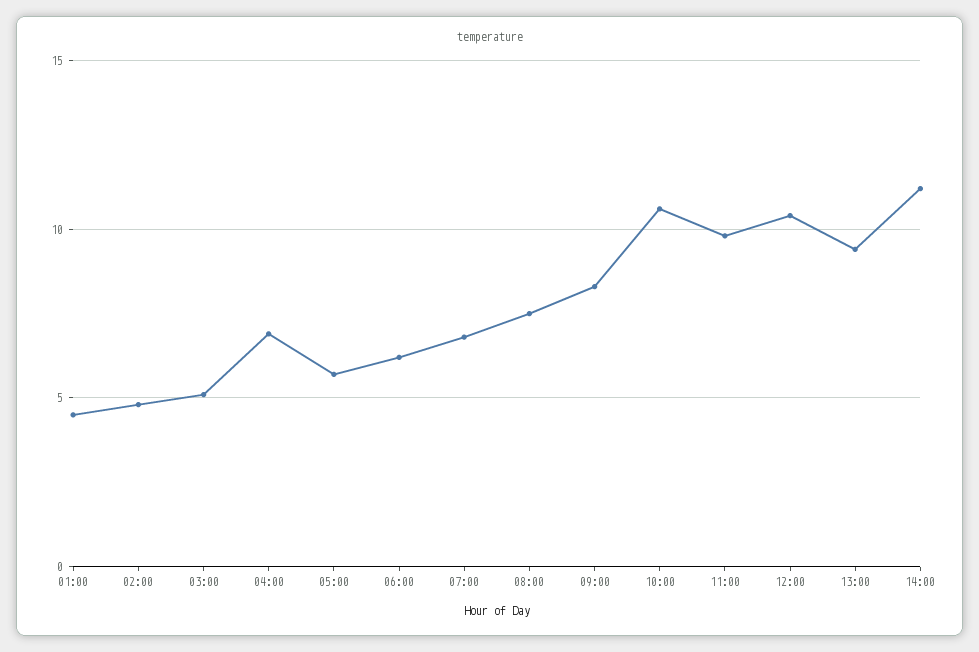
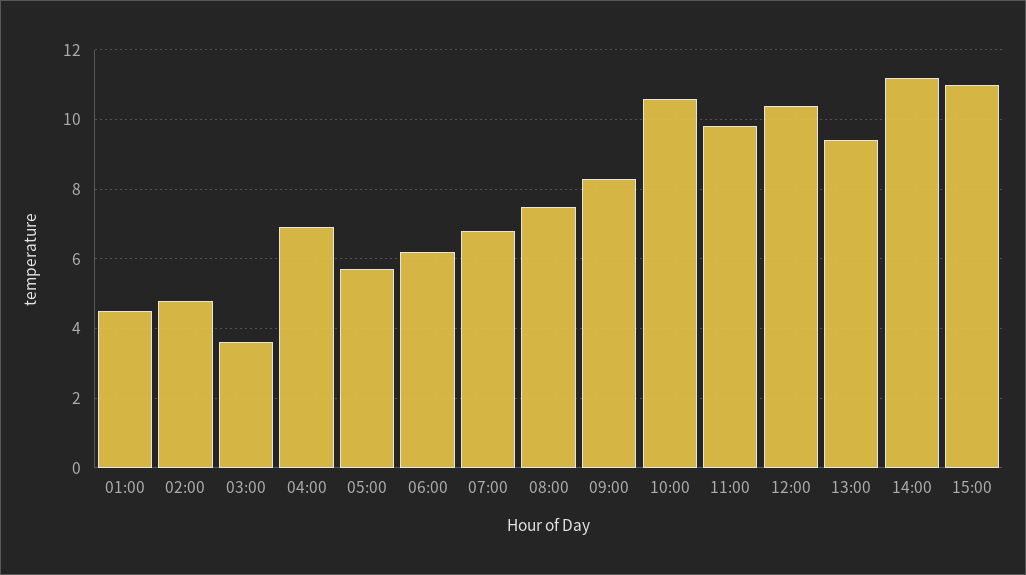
03:00: 5 -> 3.5
15:00: none -> 11

